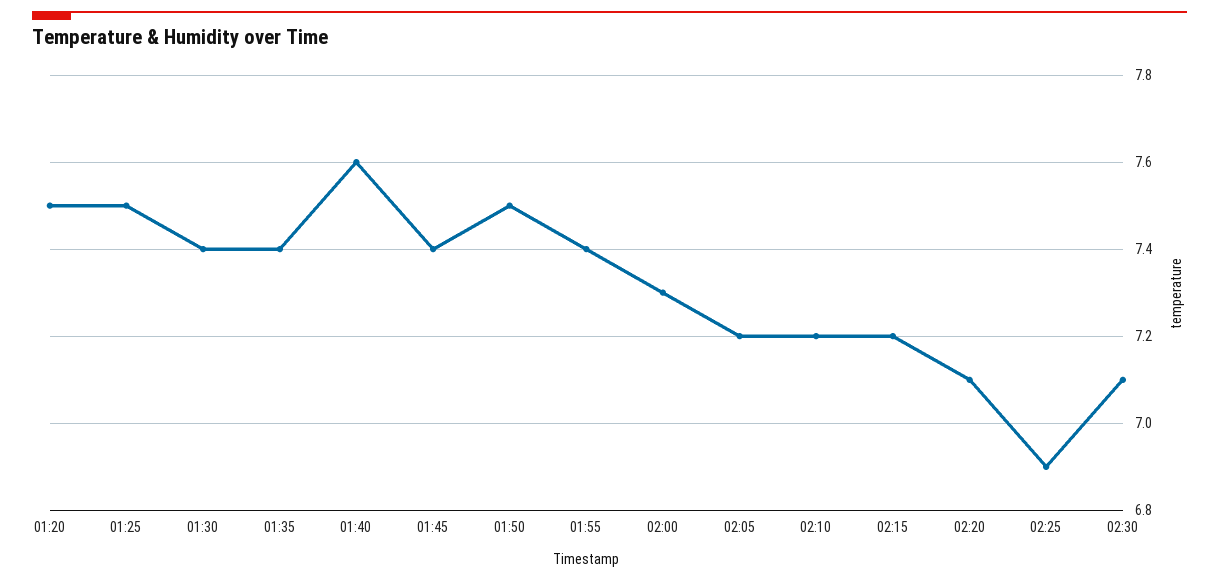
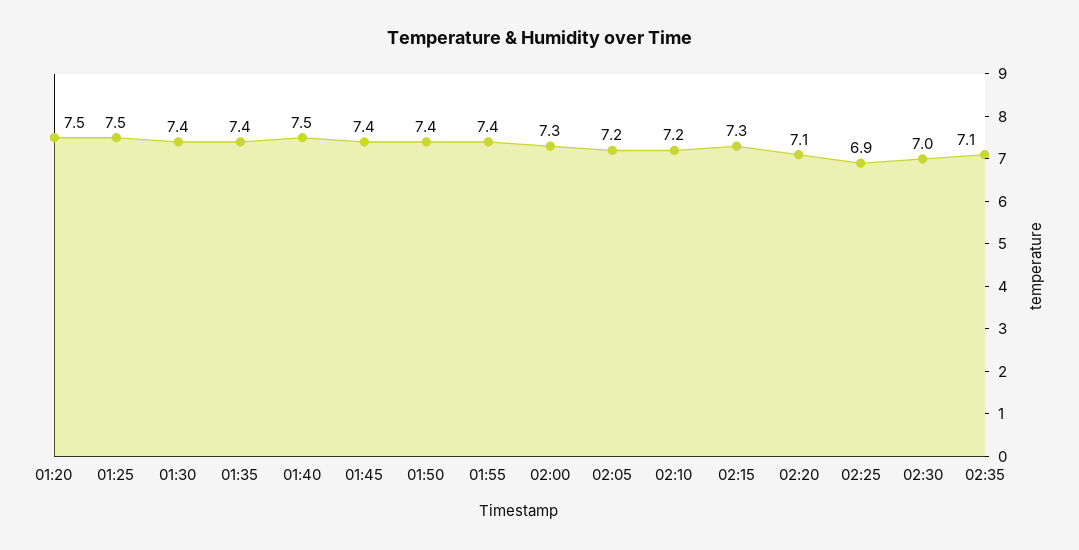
01:40: 7.6 -> 7.5
01:50: 7.5 -> 7.4
02:15: 7.2 -> 7.3
02:30: 7.1 -> 7
02:35: none -> 7.1

